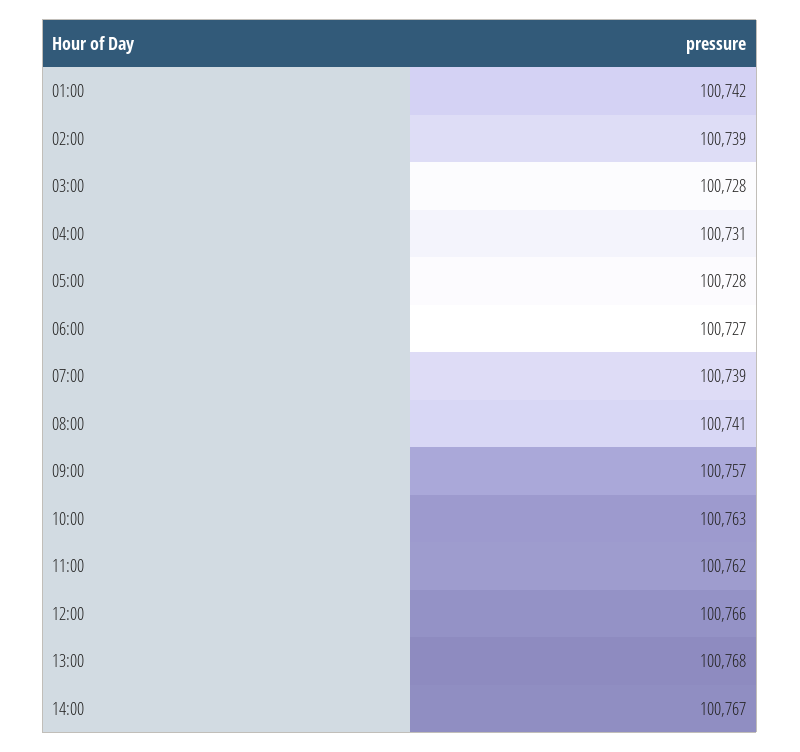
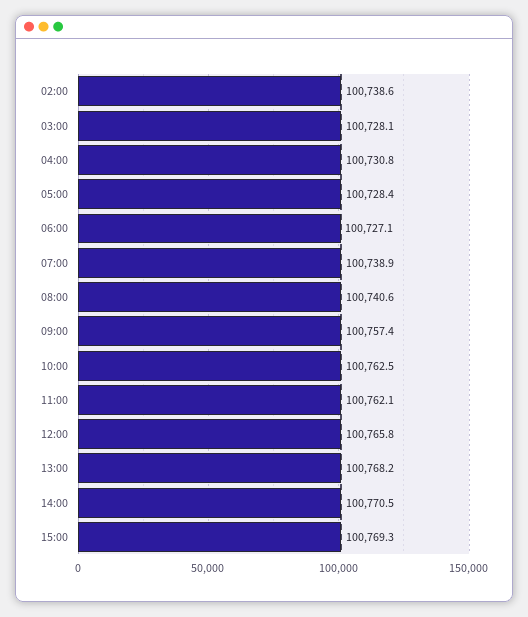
01:00: 100742 -> none
14:00: 100767 -> 100770.5
15:00: none -> 100769.3

